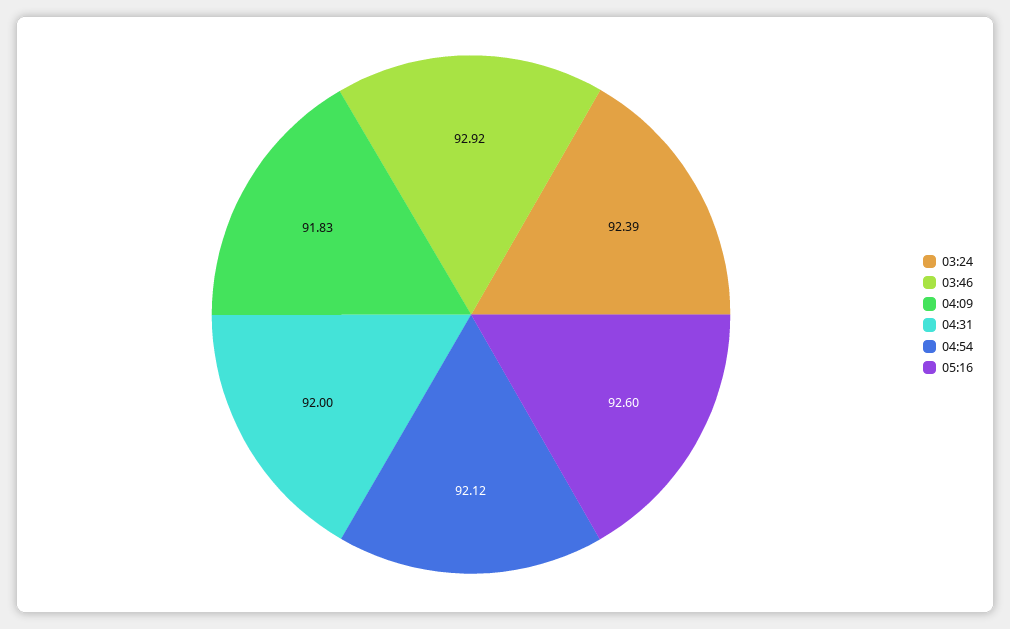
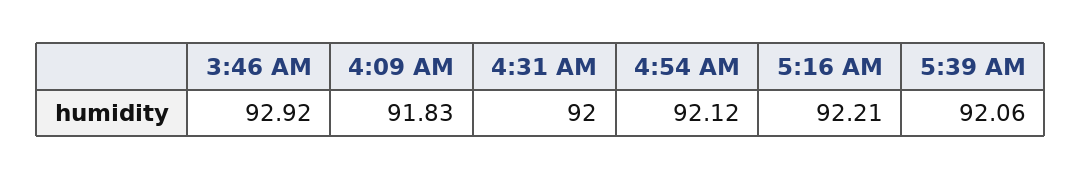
03:24: 92.39 -> none
05:16: 92.6 -> 92.21
5:39 AM: none -> 92.06

